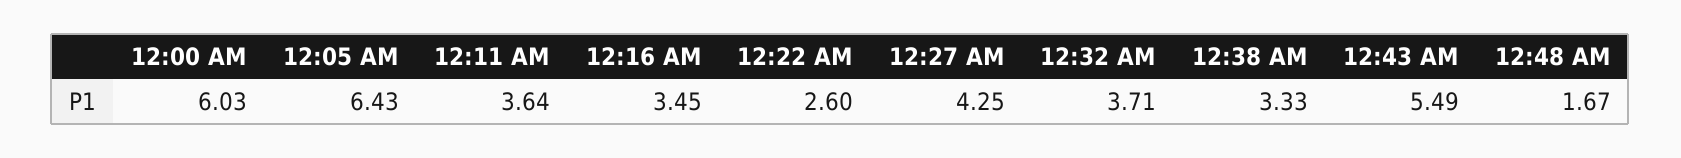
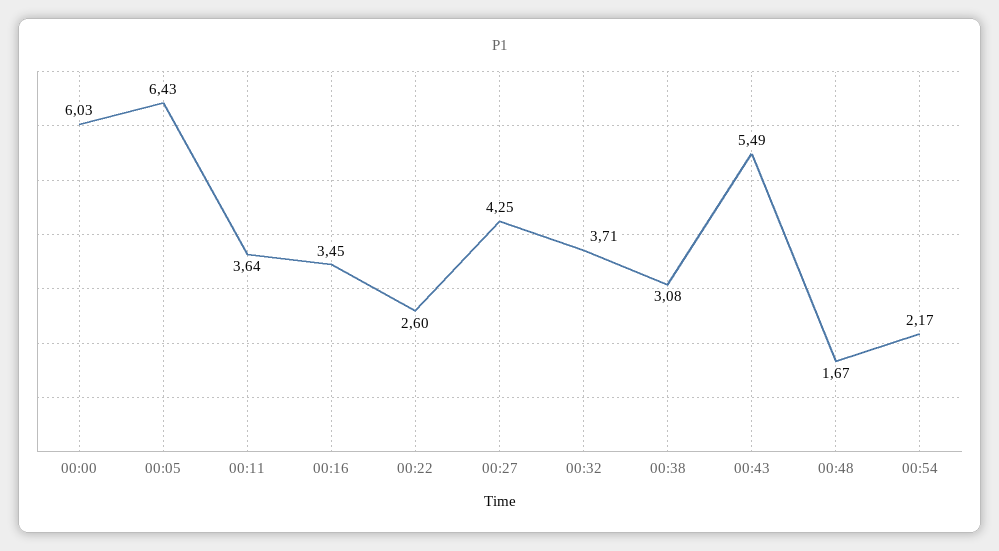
12:38 AM: 3.33 -> 3.08
00:54: none -> 2.17

